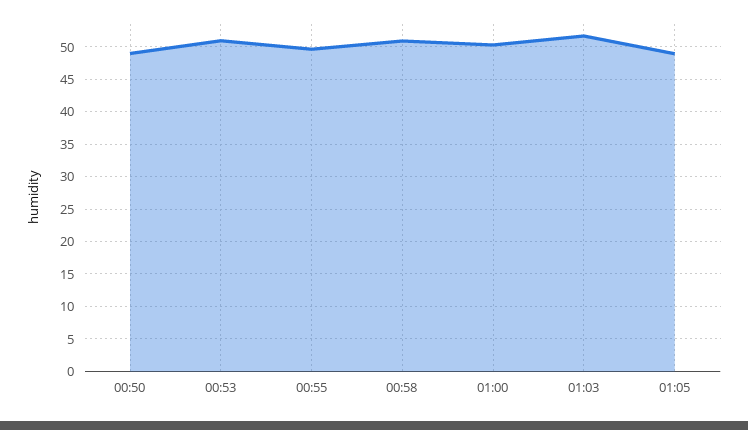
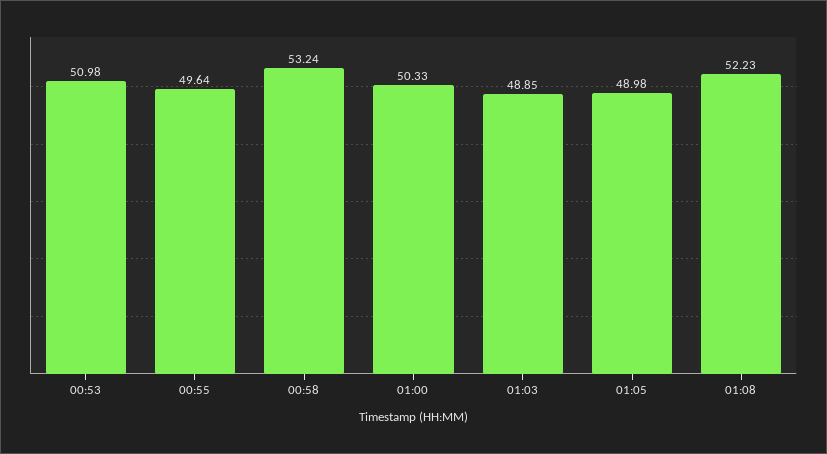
00:50: 49 -> none
00:58: 51 -> 53.24
01:03: 52 -> 48.85
01:08: none -> 52.23

